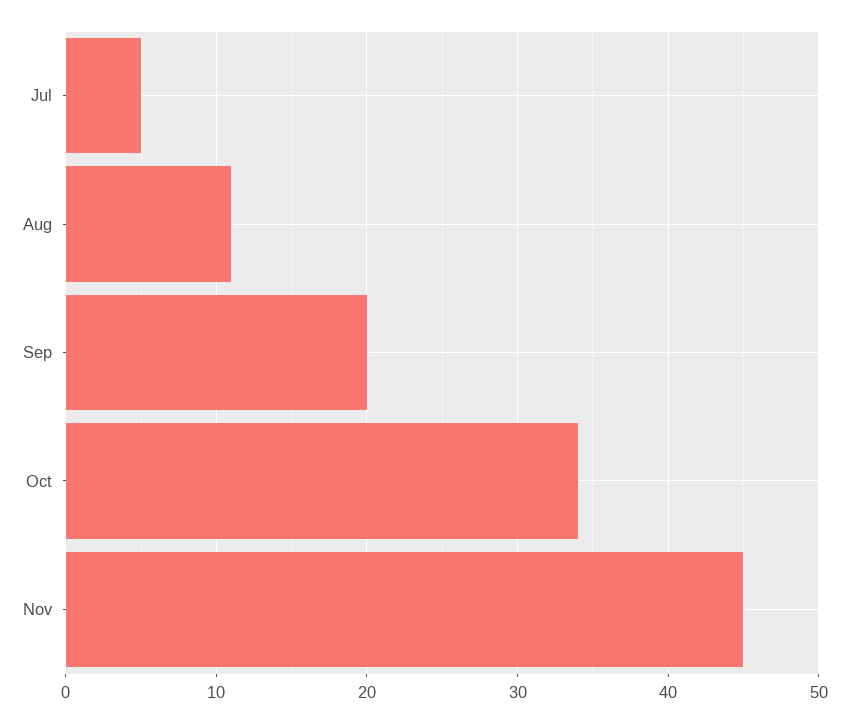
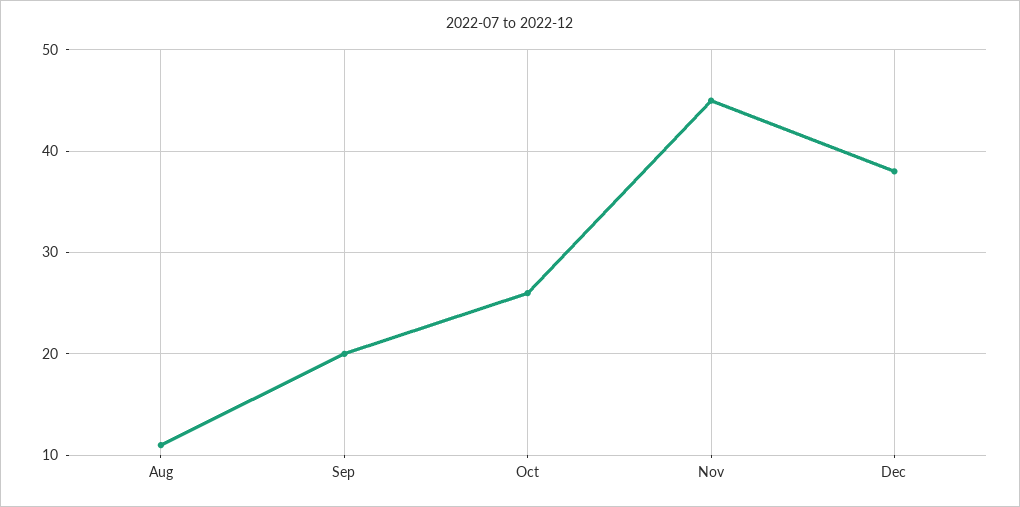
Jul: 5 -> none
Oct: 34 -> 26
Dec: none -> 38

